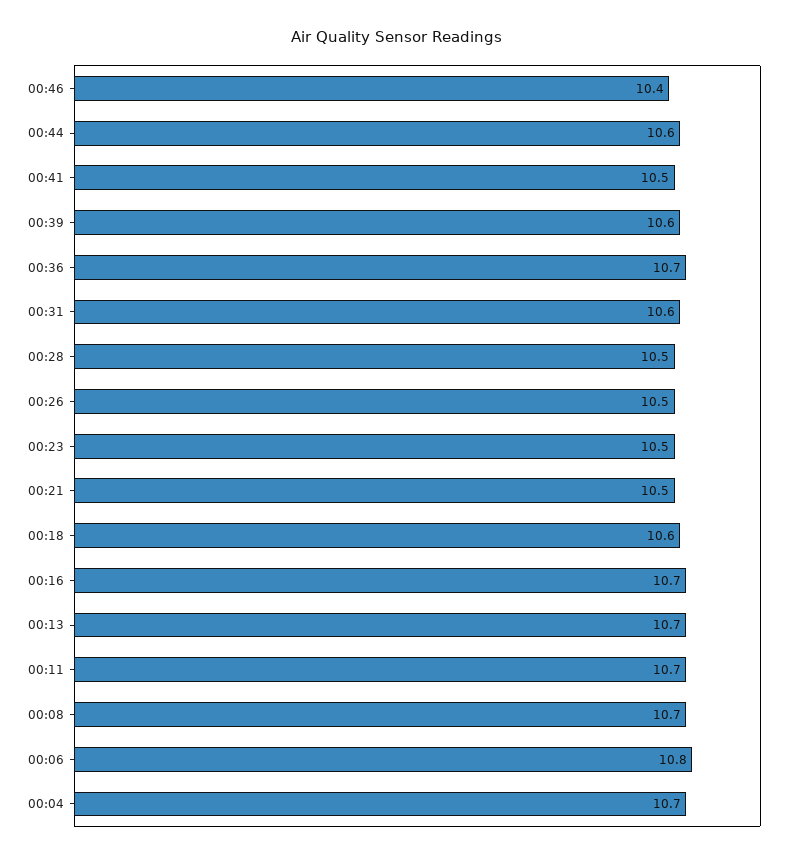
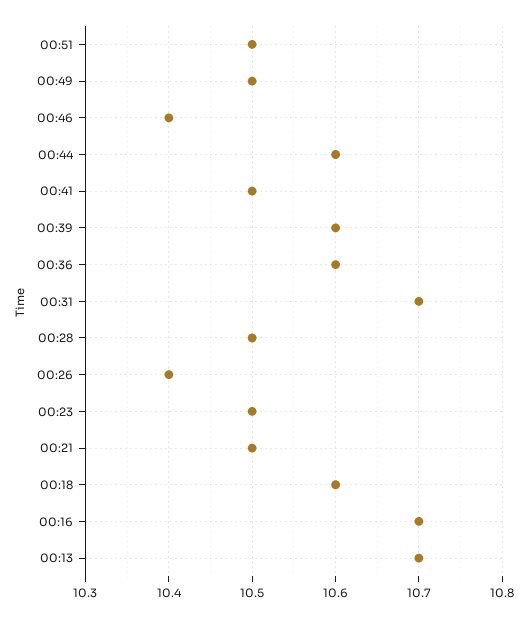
00:36: 10.7 -> 10.6
00:31: 10.6 -> 10.7
00:26: 10.5 -> 10.4
00:11: 10.7 -> none
00:08: 10.7 -> none
00:06: 10.8 -> none
00:04: 10.7 -> none
00:51: none -> 10.5
00:49: none -> 10.5

